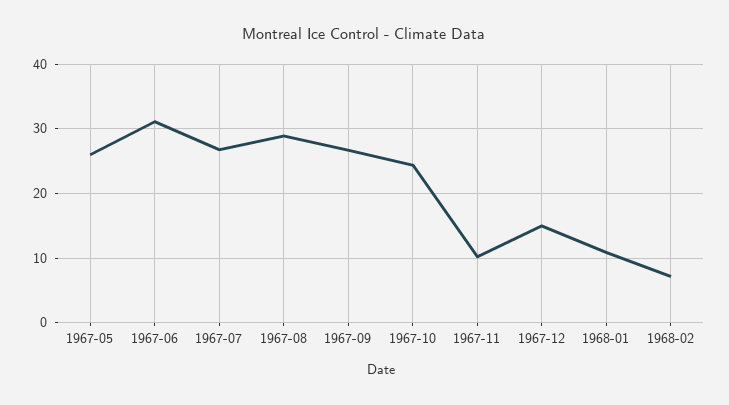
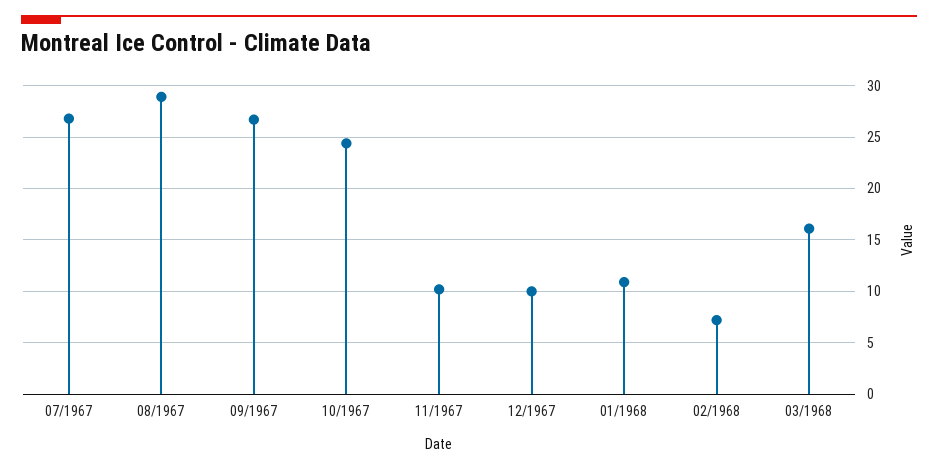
1967-05: 26 -> none
1967-06: 31 -> none
1967-12: 15 -> 10
03/1968: none -> 16

